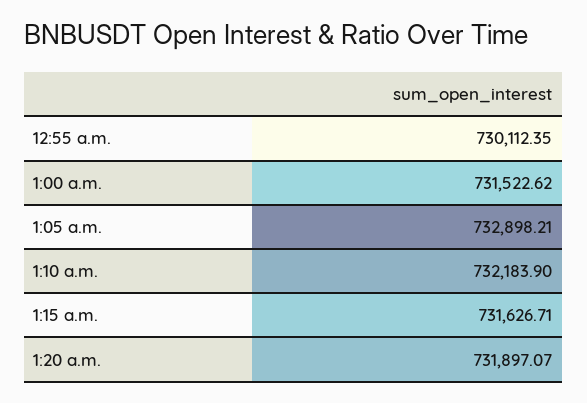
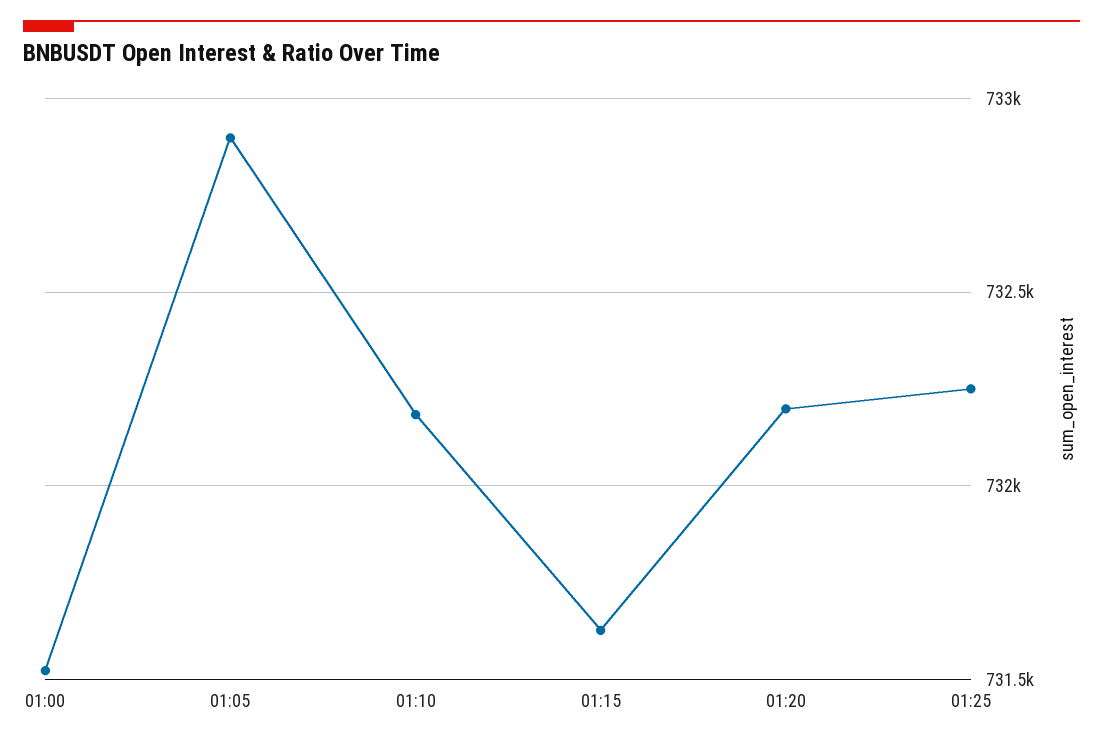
12:55 a.m.: 730112.35 -> none
1:20 a.m.: 731897.07 -> 732200
01:25: none -> 732250

